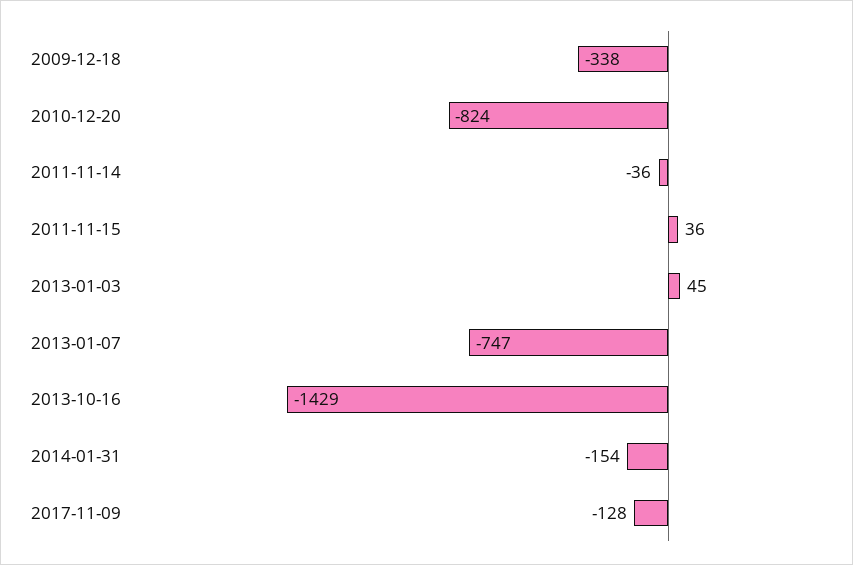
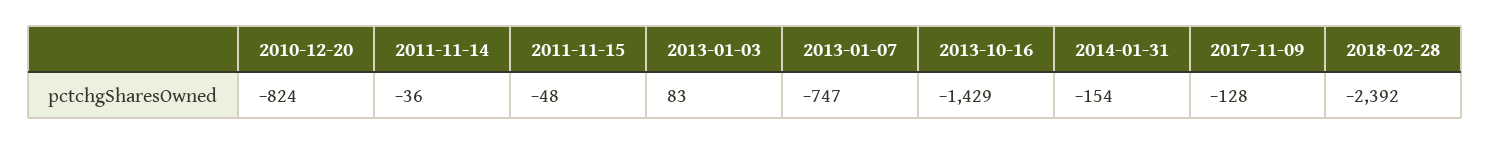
2009-12-18: -338 -> none
2011-11-15: 36 -> -48
2013-01-03: 45 -> 83
2018-02-28: none -> -2392

